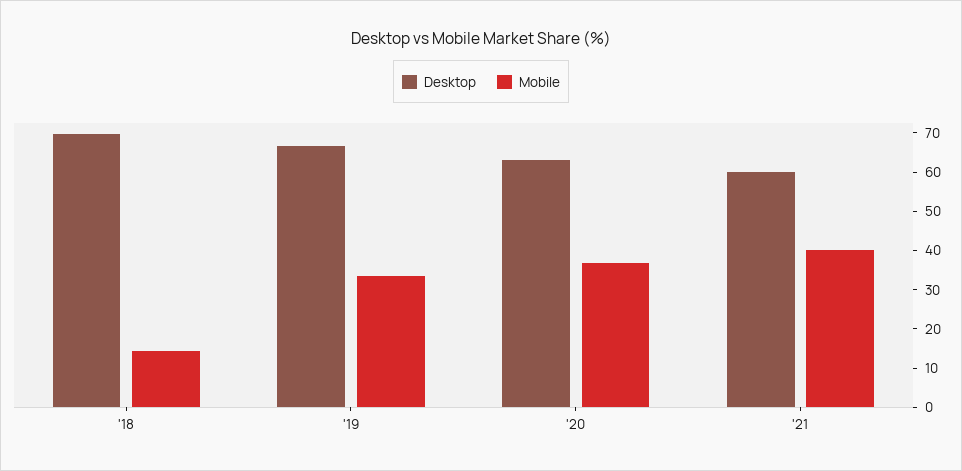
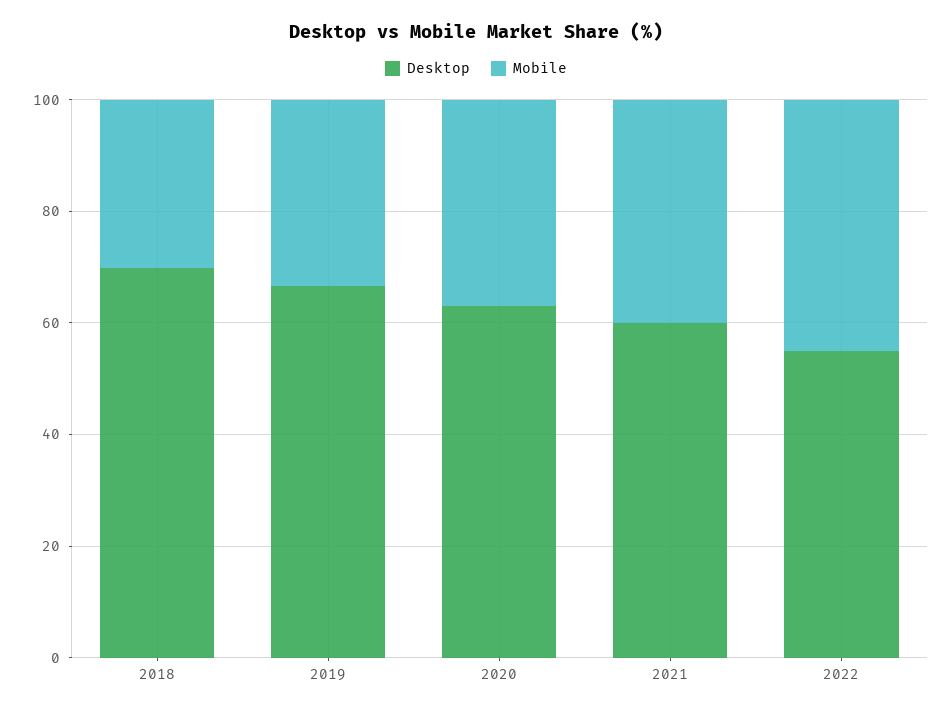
Mobile, '18: 15 -> 30
Desktop, 2022: none -> 55
Mobile, 2022: none -> 45

